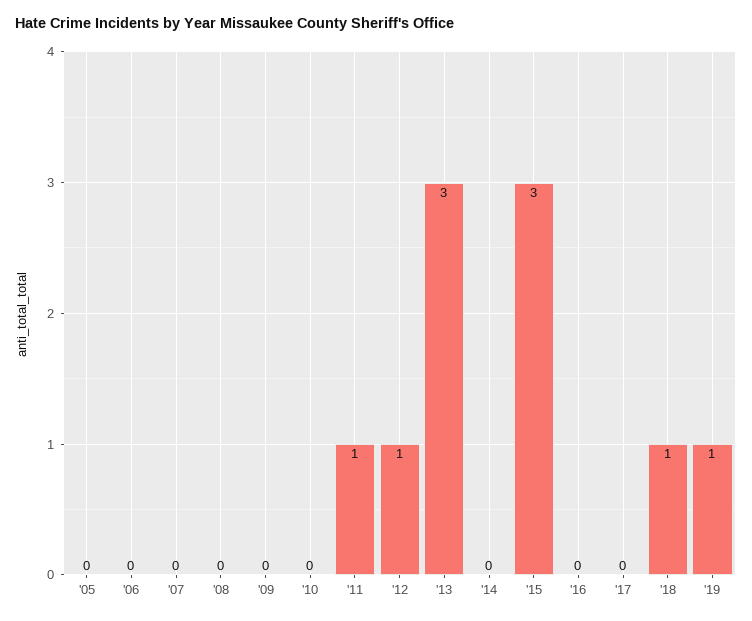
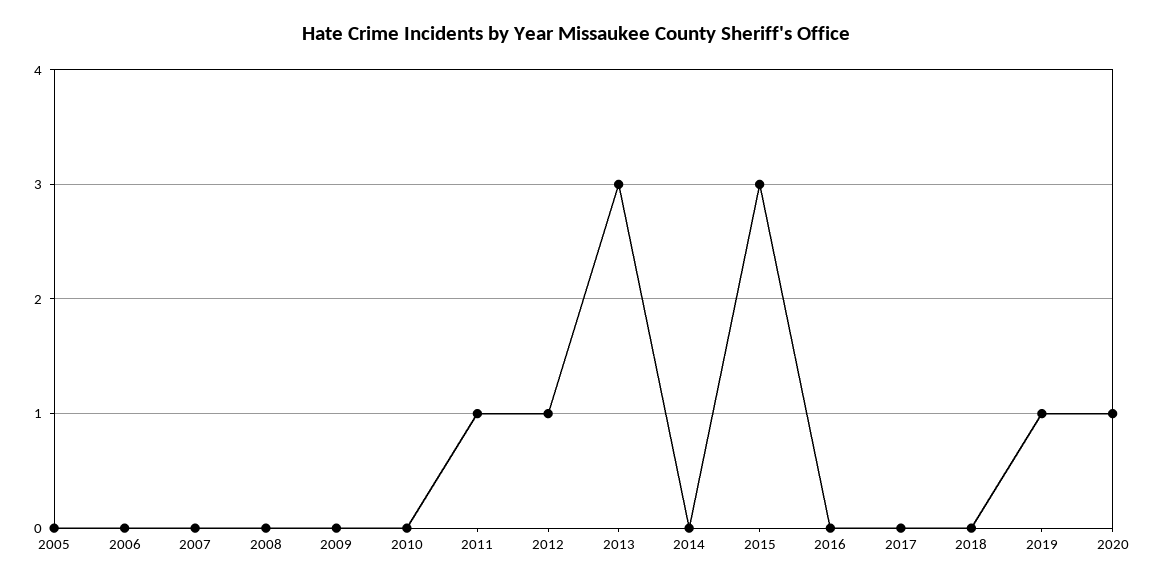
'18: 1 -> 0
2020: none -> 1

